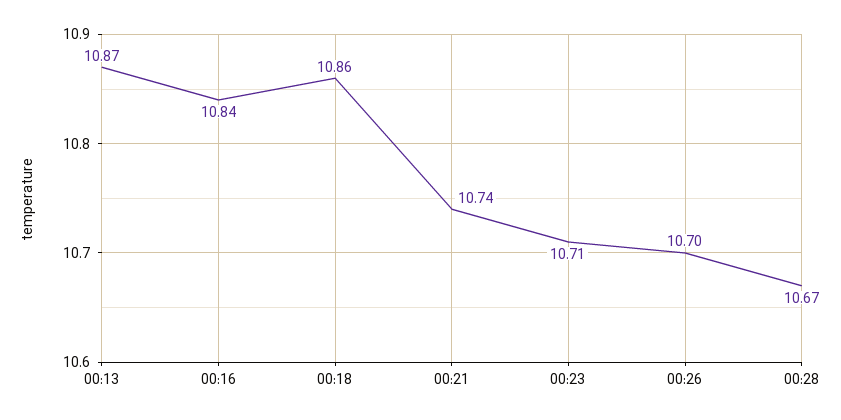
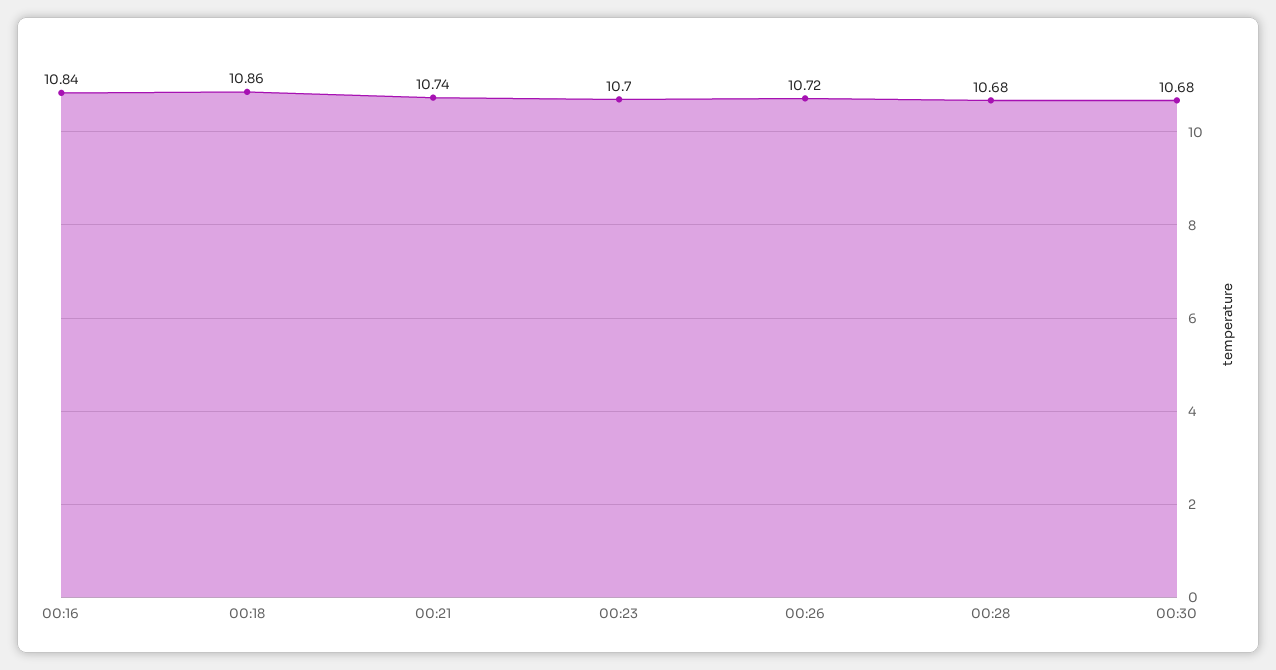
00:13: 10.87 -> none
00:23: 10.71 -> 10.7
00:26: 10.7 -> 10.72
00:28: 10.67 -> 10.68
00:30: none -> 10.68

